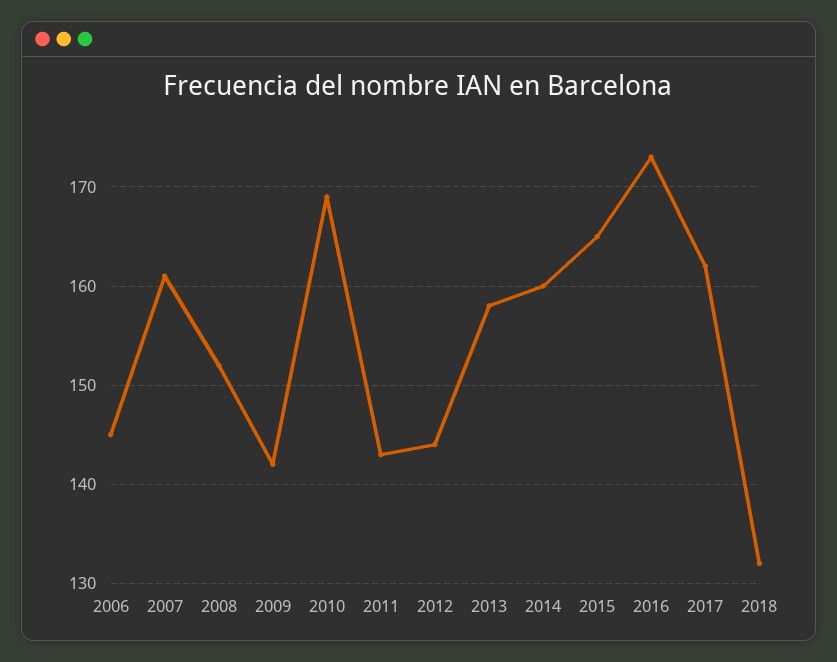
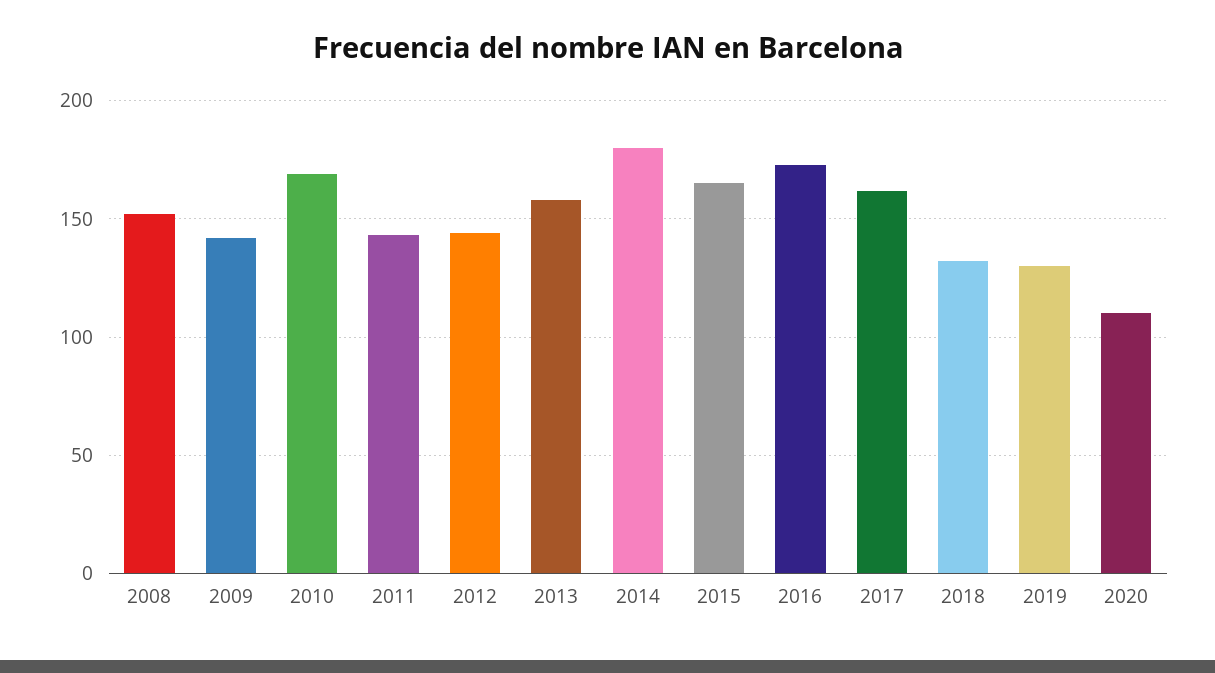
2006: 145 -> none
2007: 161 -> none
2014: 160 -> 180
2019: none -> 130
2020: none -> 110

